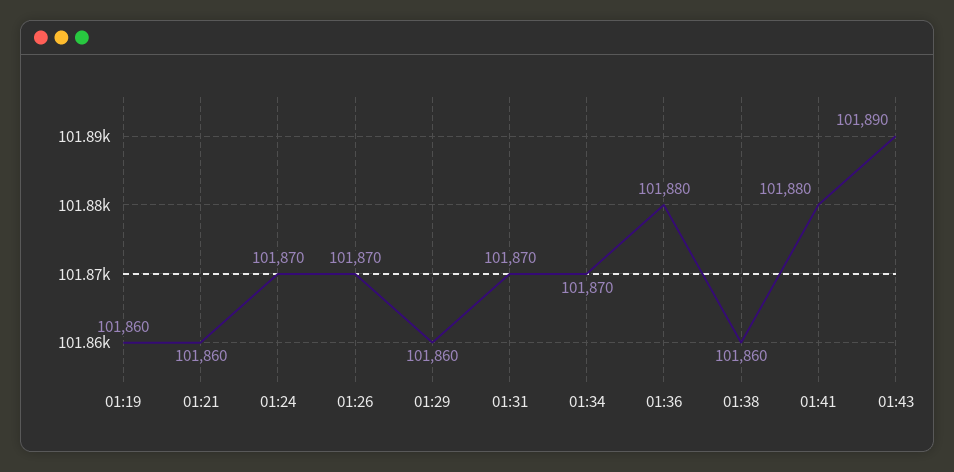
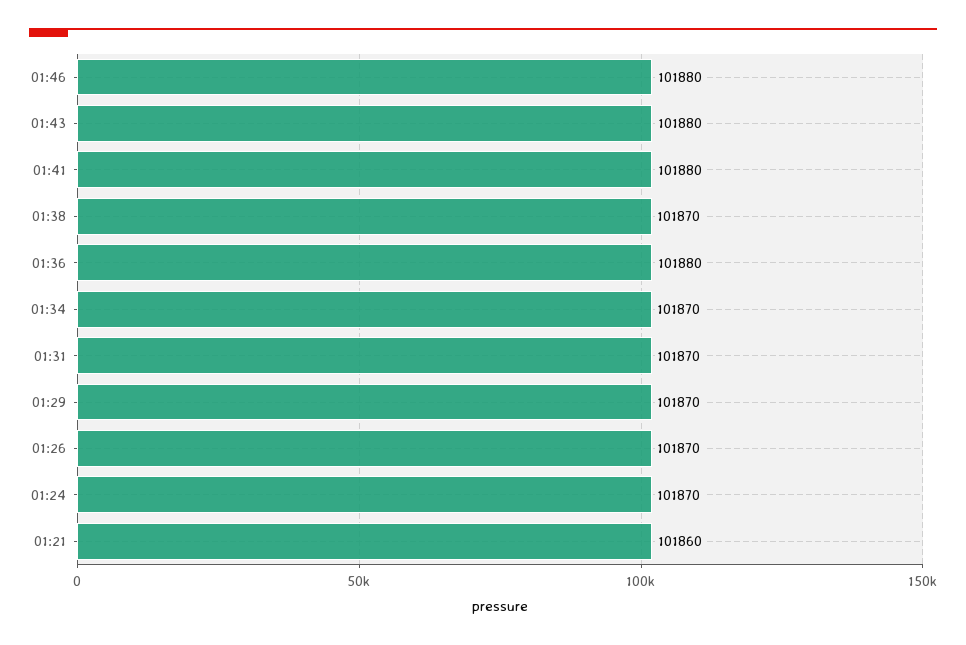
01:19: 101860 -> none
01:29: 101860 -> 101870
01:38: 101860 -> 101870
01:43: 101890 -> 101880
01:46: none -> 101880

